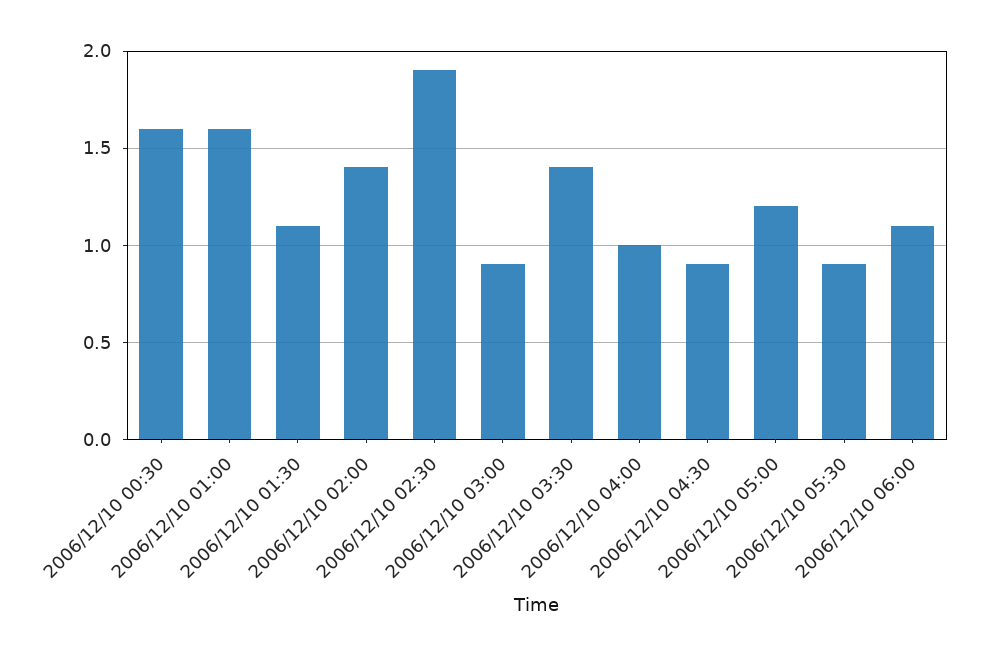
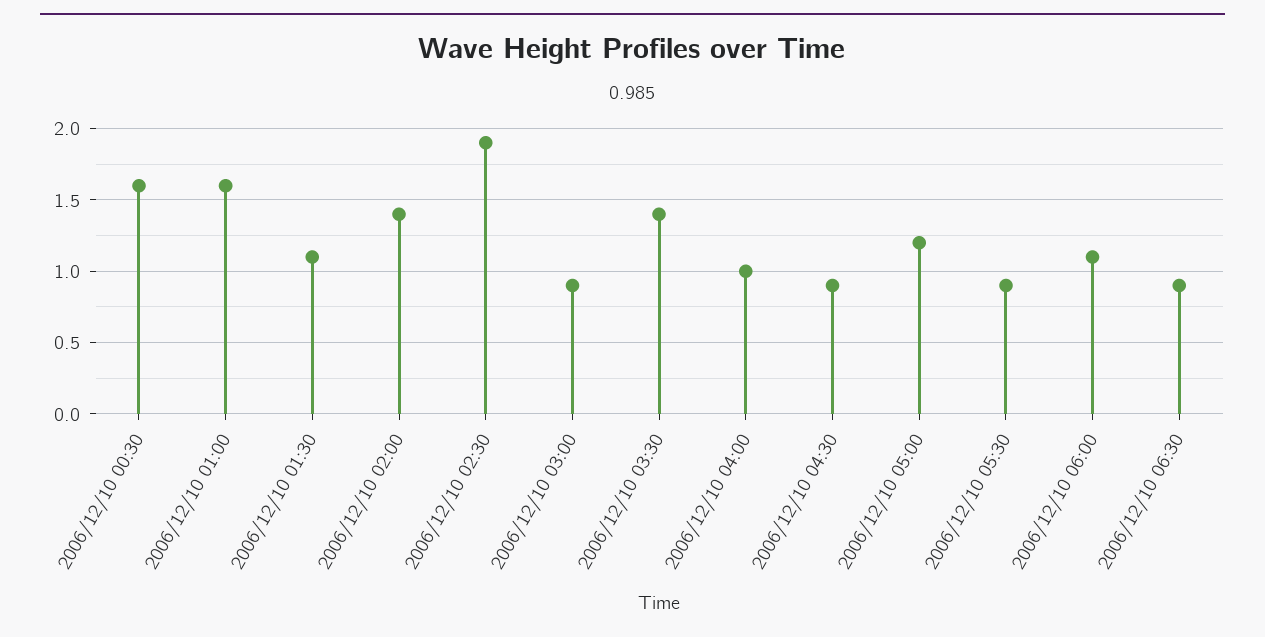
2006/12/10 06:30: none -> 0.9

